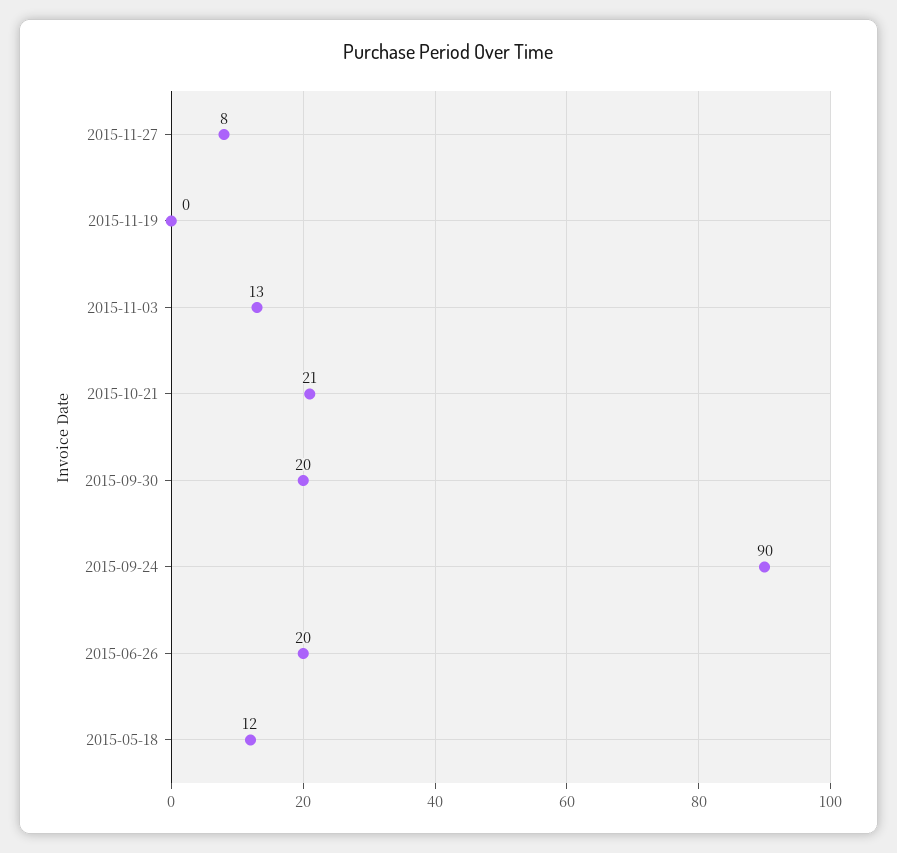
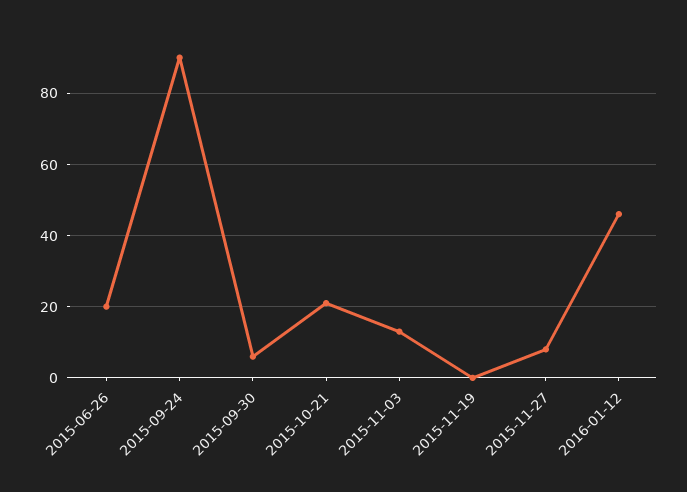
2015-09-30: 20 -> 5
2015-05-18: 12 -> none
2016-01-12: none -> 45

